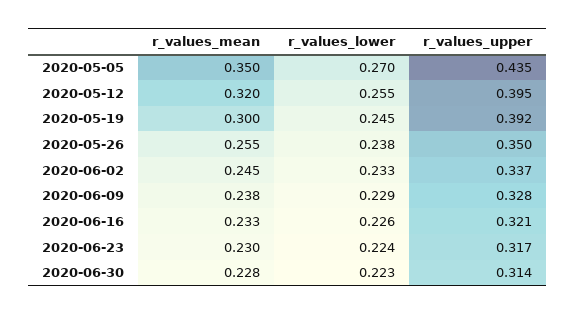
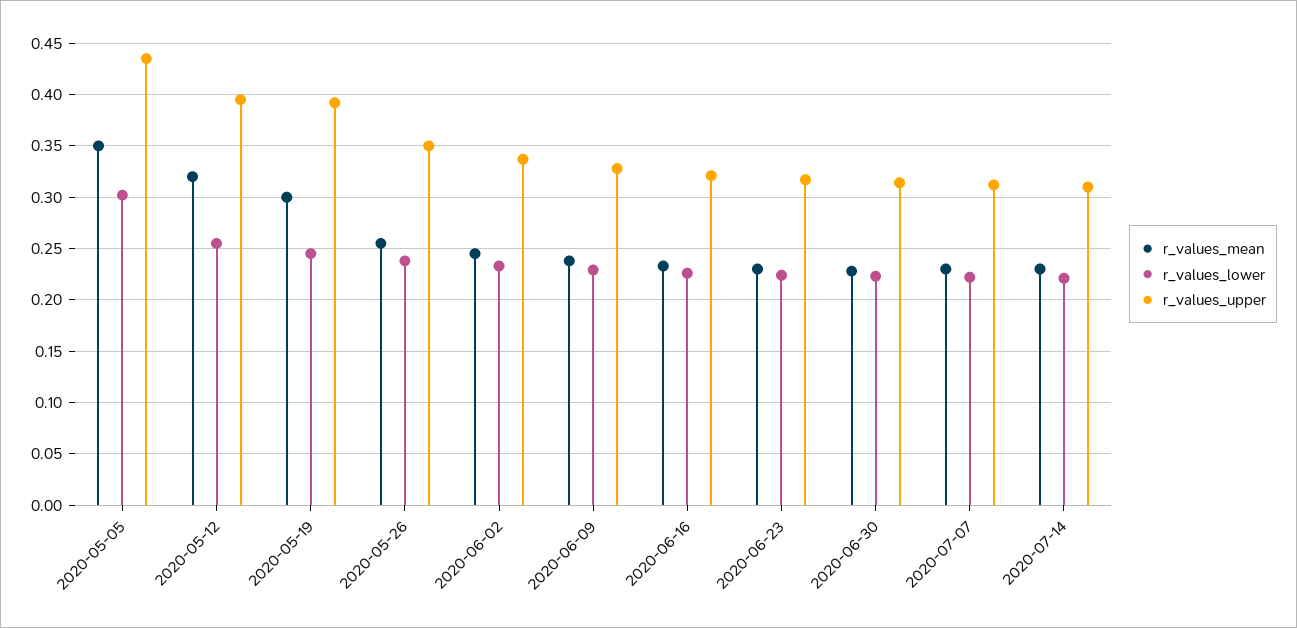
r_values_lower, 2020-05-05: 0.27 -> 0.3
r_values_mean, 2020-07-07: none -> 0.23
r_values_lower, 2020-07-07: none -> 0.22
r_values_upper, 2020-07-07: none -> 0.31
r_values_mean, 2020-07-14: none -> 0.23
r_values_lower, 2020-07-14: none -> 0.22
r_values_upper, 2020-07-14: none -> 0.31

